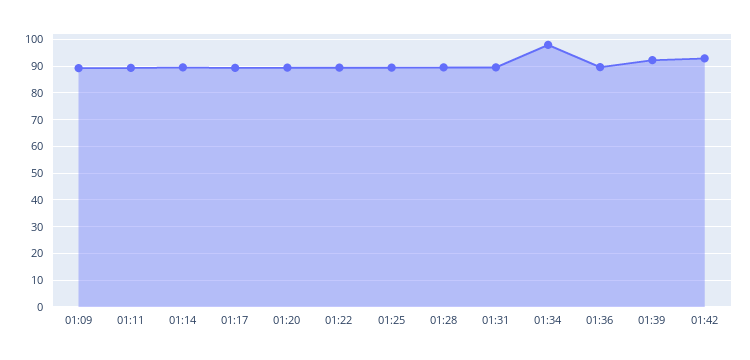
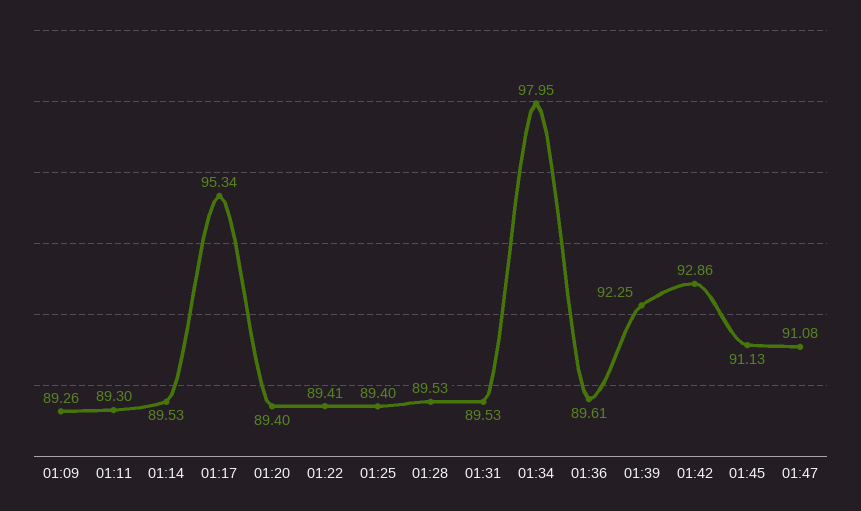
01:17: 90 -> 95.34
01:45: none -> 91.13
01:47: none -> 91.08

